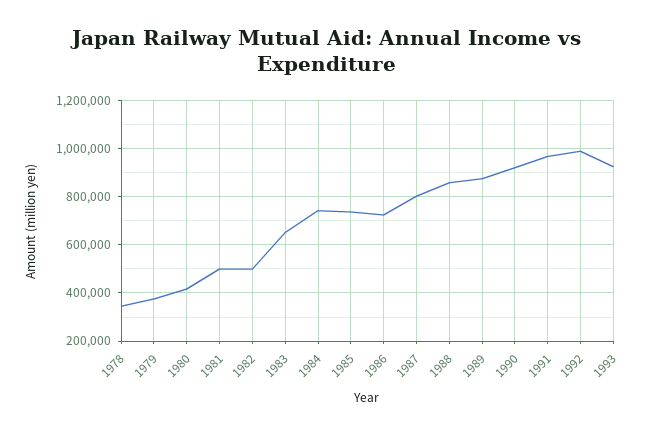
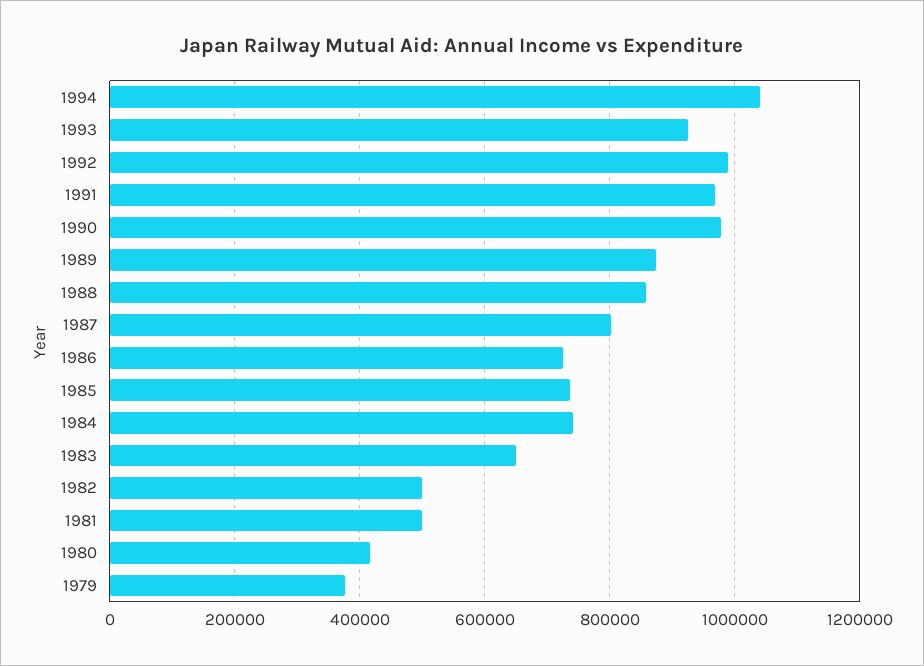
1978: 350000 -> none
1990: 925000 -> 980000
1994: none -> 1040000

